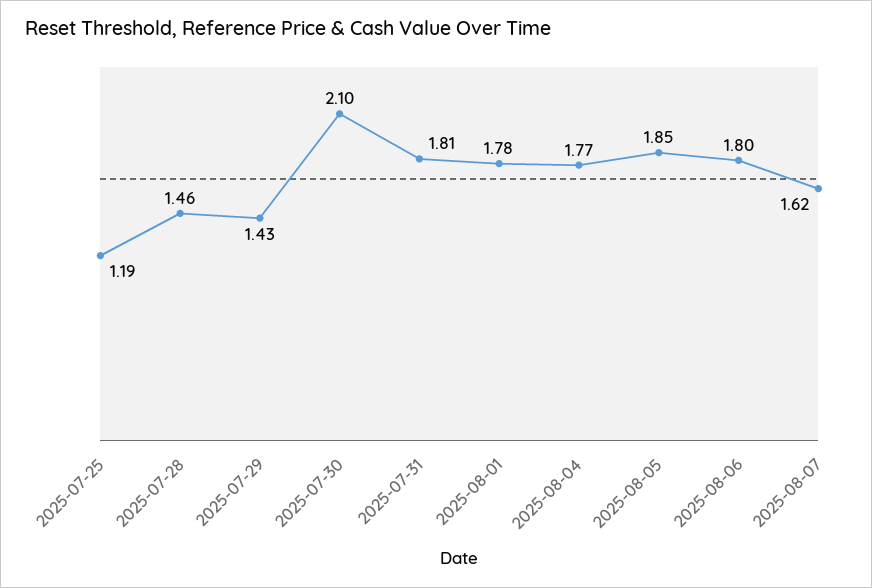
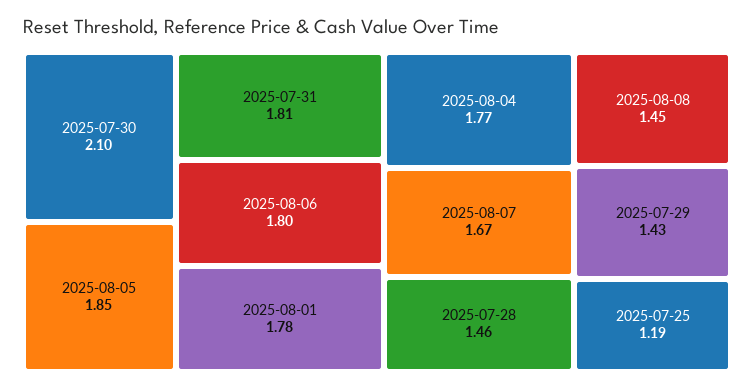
2025-08-07: 1.62 -> 1.67
2025-08-08: none -> 1.45

